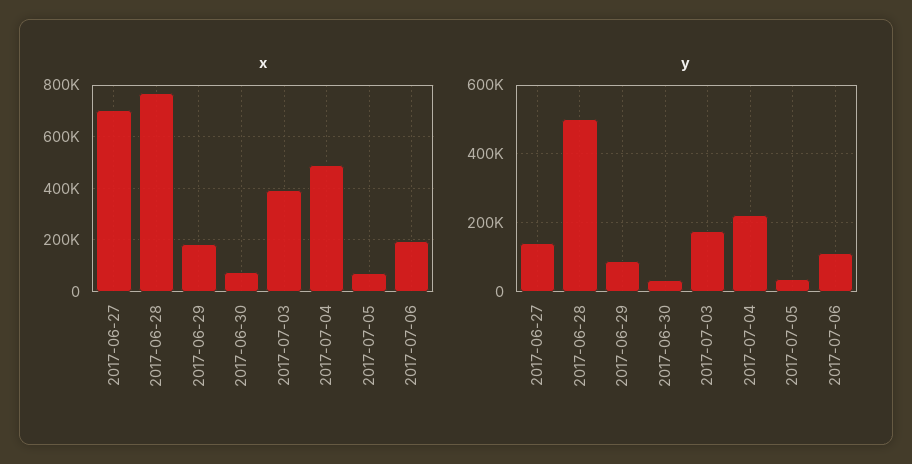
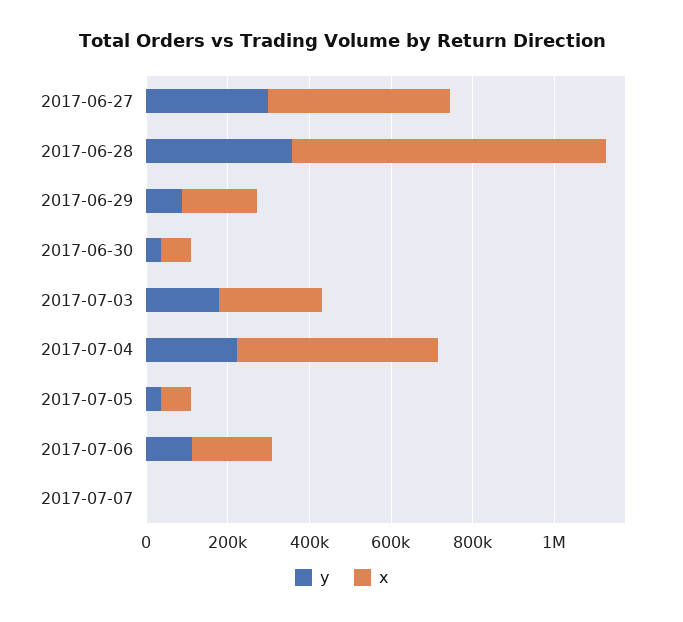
x, 2017-06-27: 700000 -> 450000
x, 2017-07-03: 400000 -> 250000
y, 2017-06-27: 140000 -> 300000
y, 2017-06-28: 500000 -> 350000
y, 2017-07-07: none -> 0
x, 2017-07-07: none -> 0

